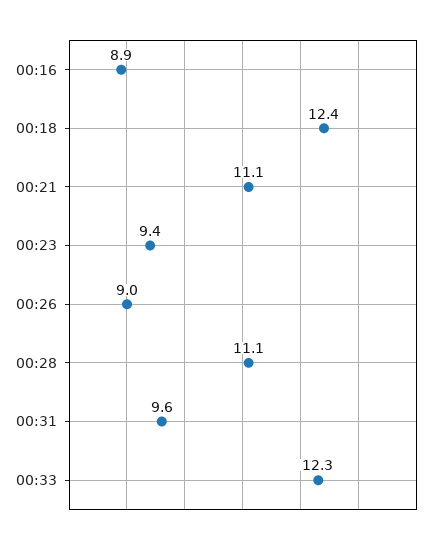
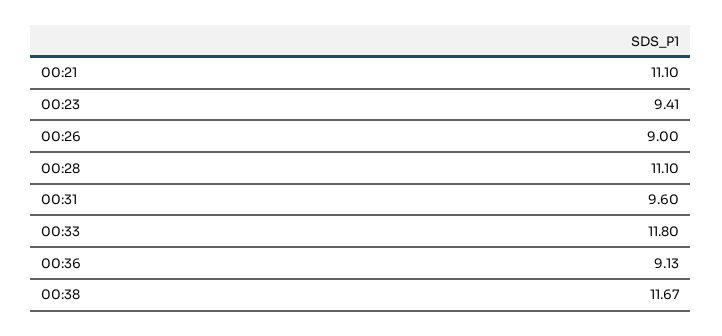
00:16: 8.9 -> none
00:18: 12.4 -> none
00:33: 12.3 -> 11.8
00:36: none -> 9.13
00:38: none -> 11.67

